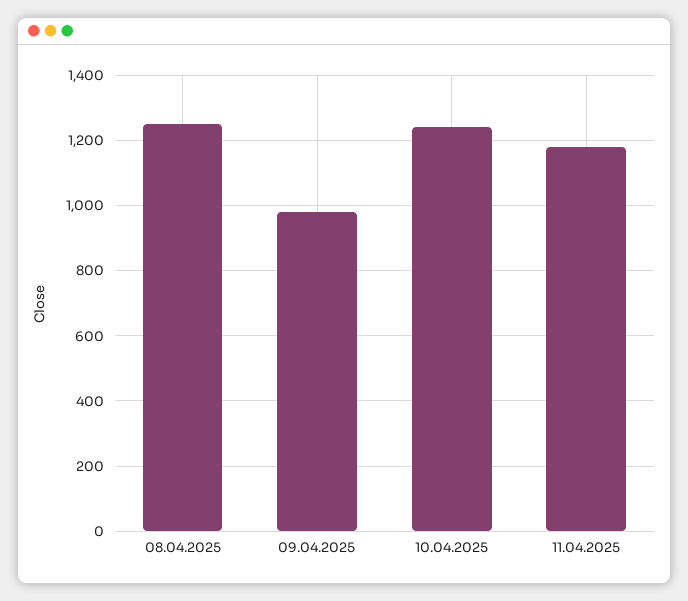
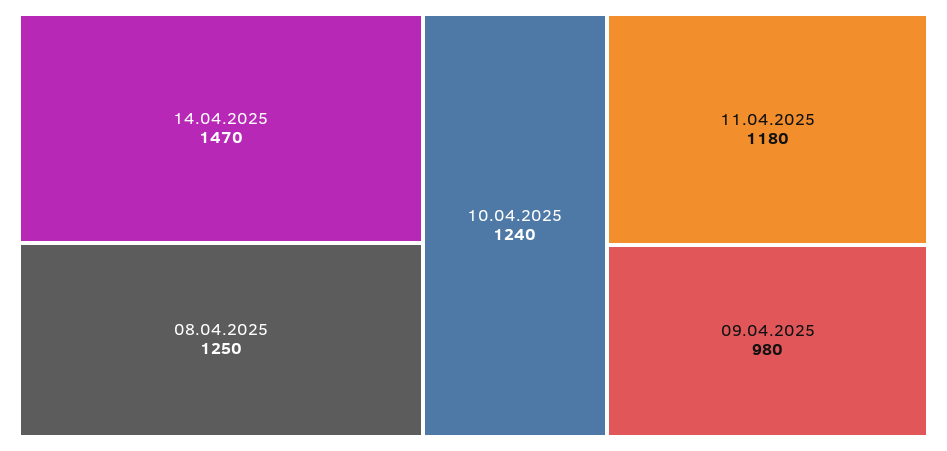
14.04.2025: none -> 1470

